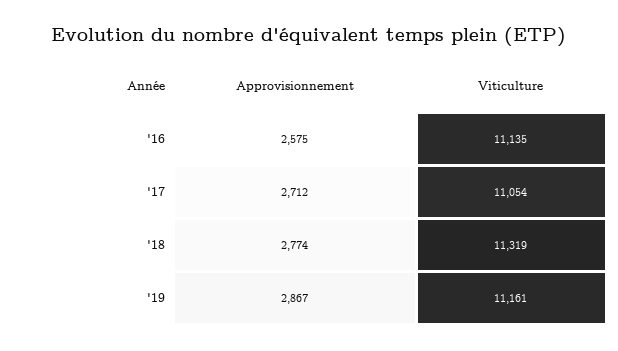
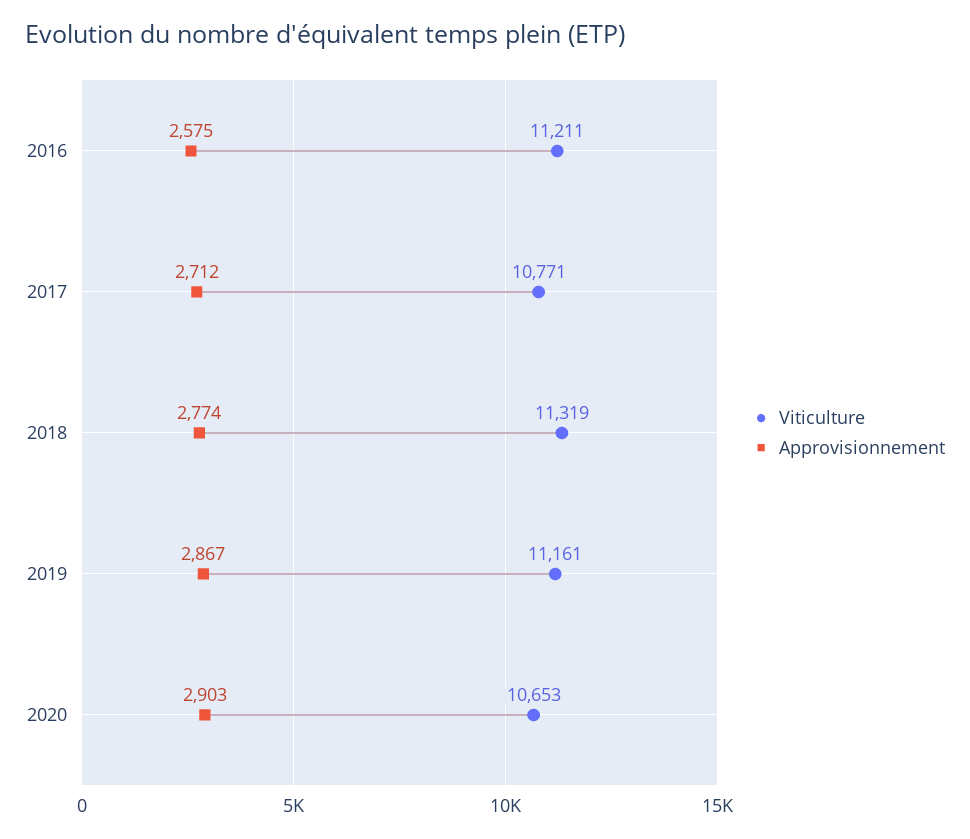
Viticulture, '16: 11135 -> 11211
Viticulture, '17: 11054 -> 10771
Viticulture, 2020: none -> 10653
Approvisionnement, 2020: none -> 2903

